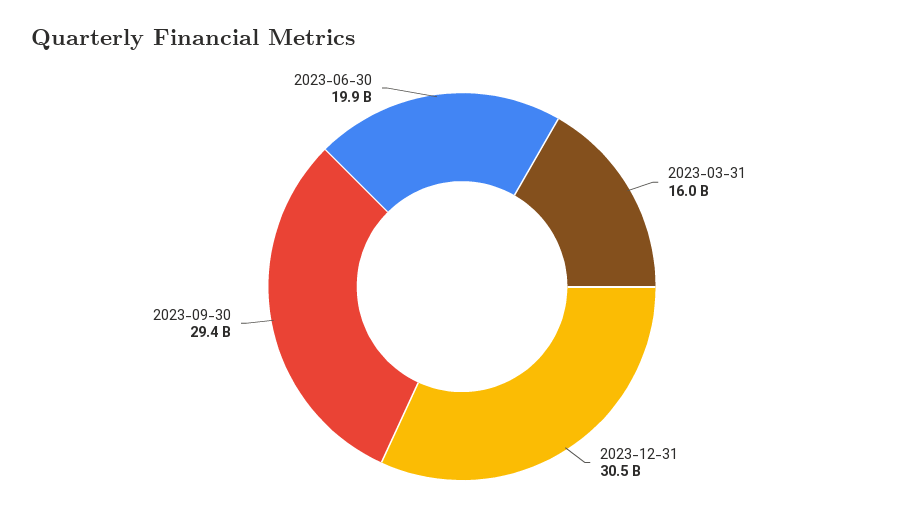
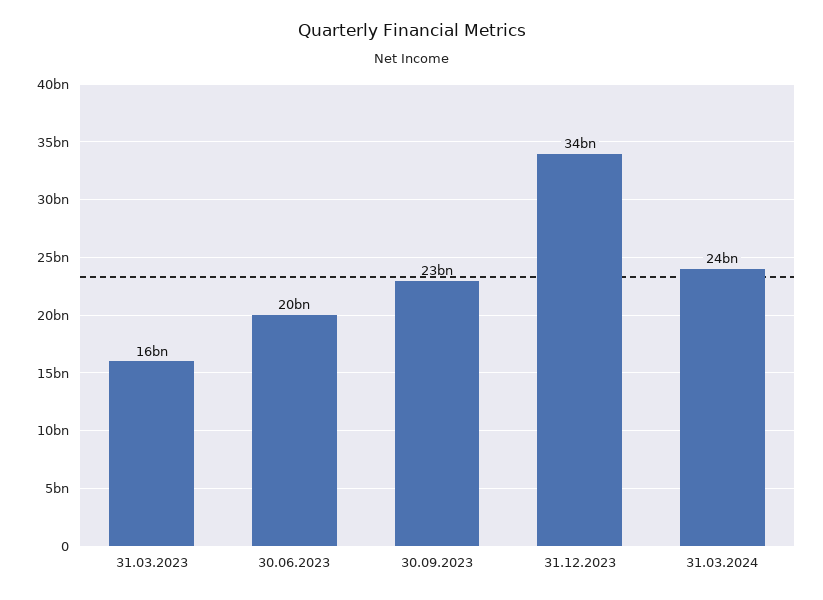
2023-12-31: 30500000000 -> 34000000000
2023-09-30: 29400000000 -> 23000000000
31.03.2024: none -> 24000000000

